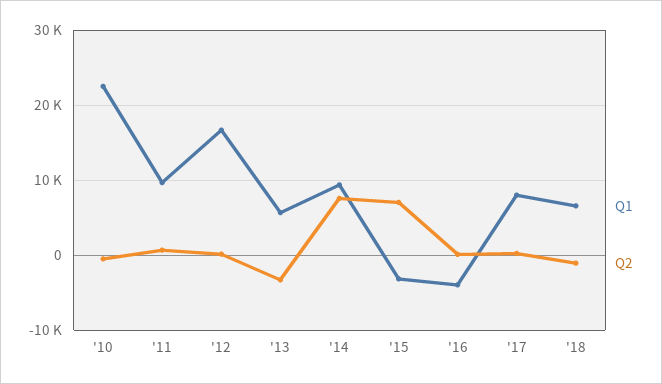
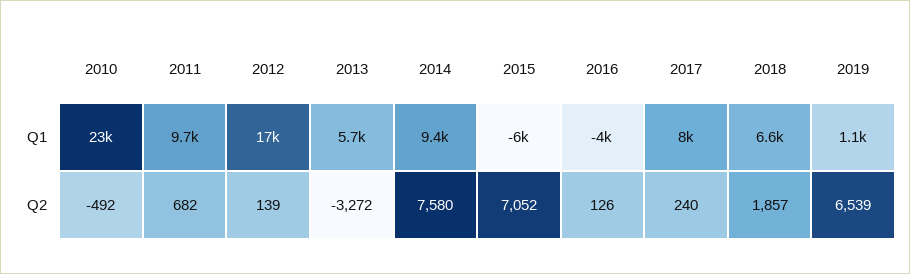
Q1, '15: -3000 -> -6000
Q2, '18: -1000 -> 1857
Q1, 2019: none -> 1100
Q2, 2019: none -> 6539

